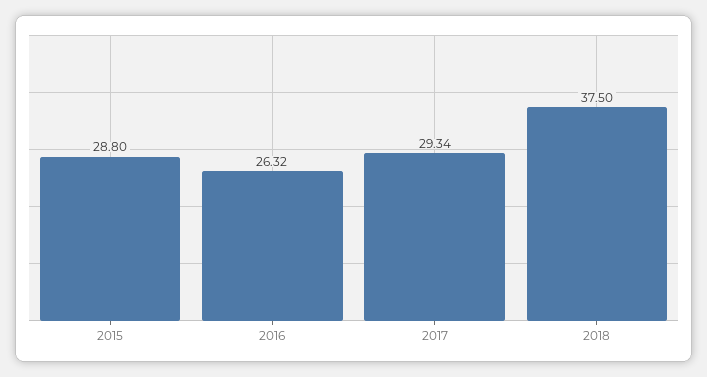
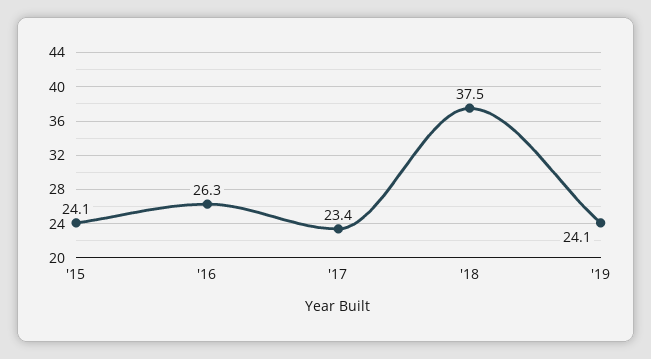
2015: 28.8 -> 24.1
2017: 29.34 -> 23.4
'19: none -> 24.1

